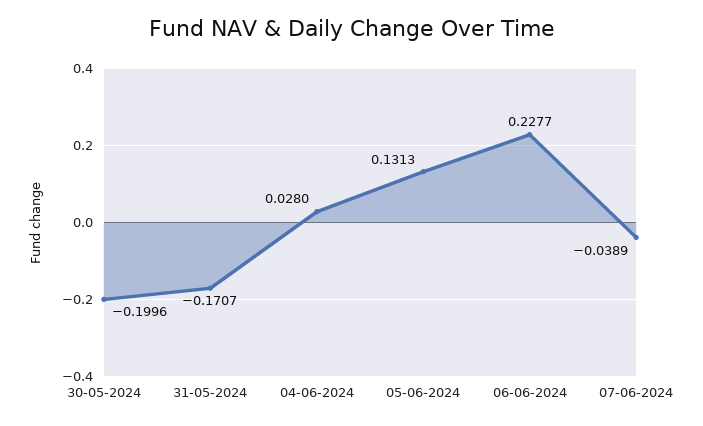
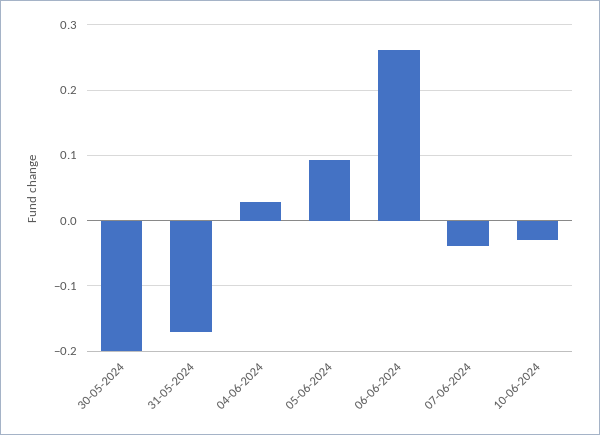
05-06-2024: 0.1313 -> 0.09
06-06-2024: 0.2277 -> 0.26
10-06-2024: none -> -0.03

